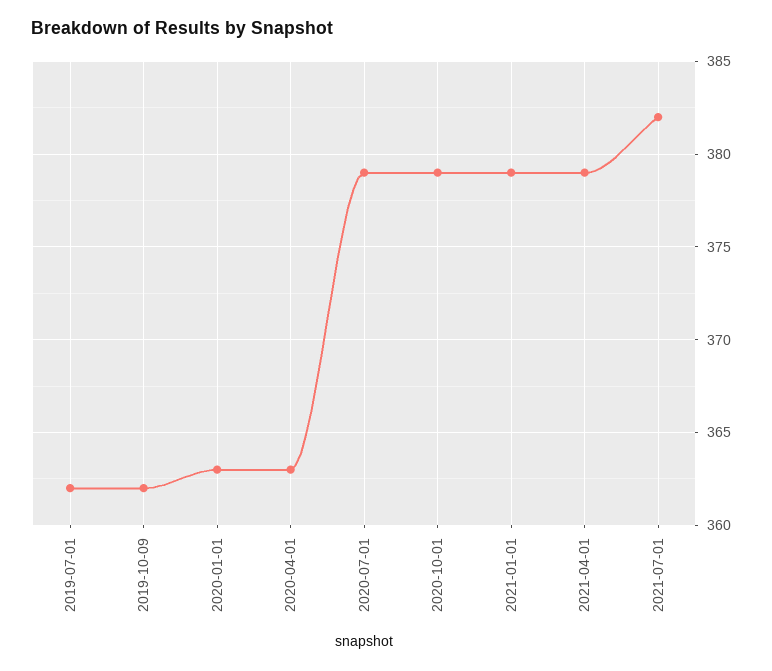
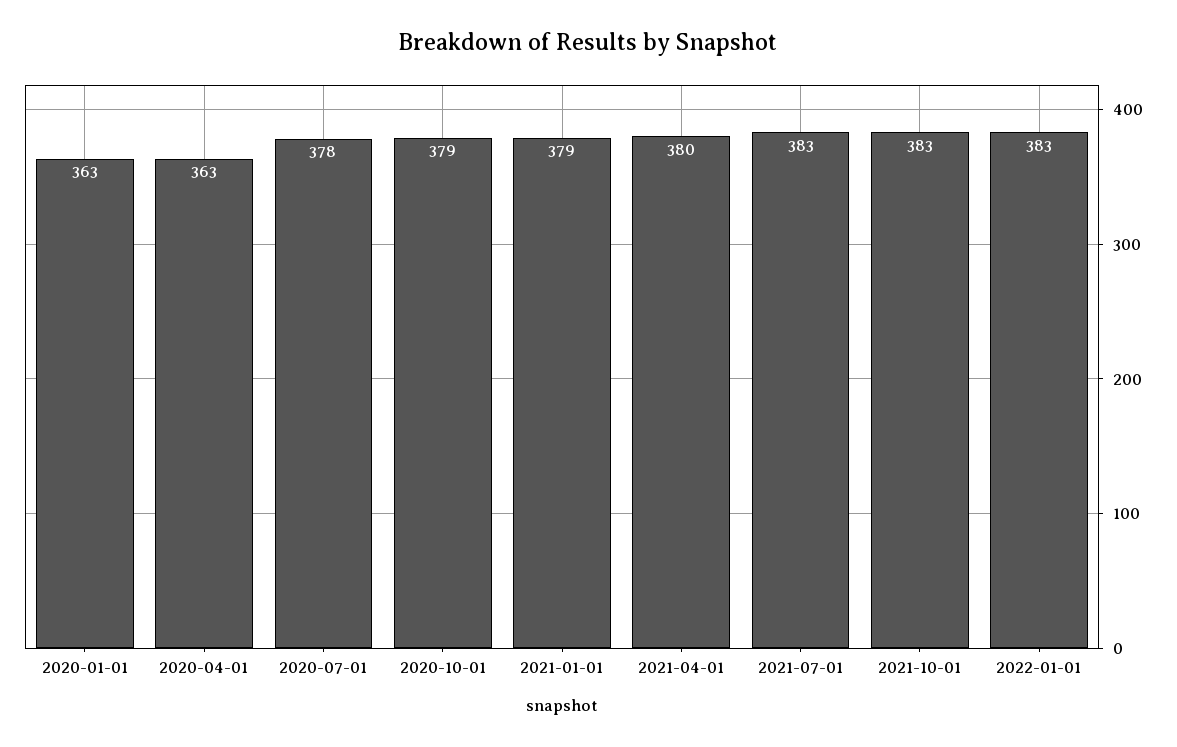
2019-07-01: 362 -> none
2019-10-09: 362 -> none
2020-07-01: 379 -> 378
2021-04-01: 379 -> 380
2021-07-01: 382 -> 383
2021-10-01: none -> 383
2022-01-01: none -> 383

